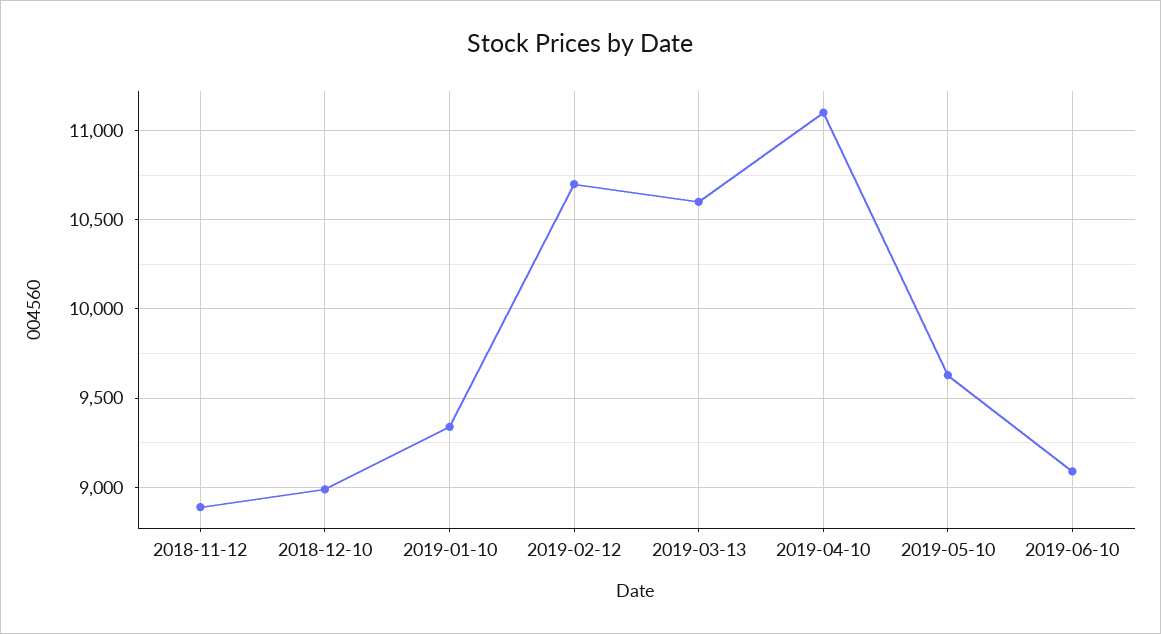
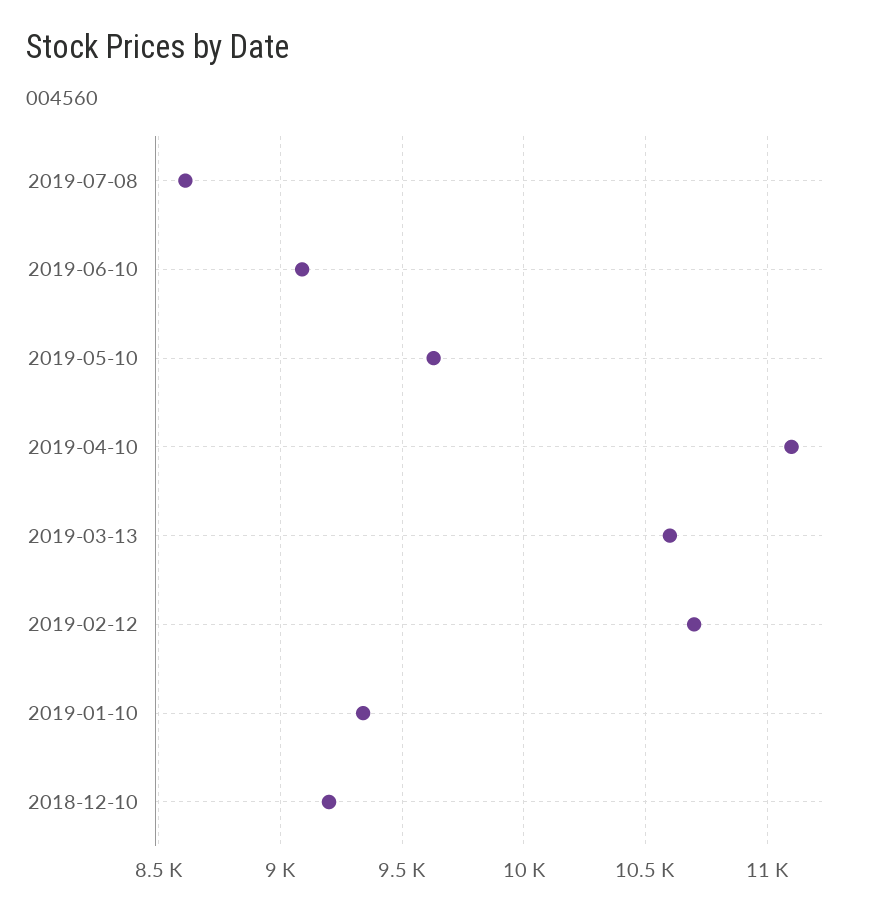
2018-11-12: 8900 -> none
2018-12-10: 9000 -> 9200
2019-07-08: none -> 8600

